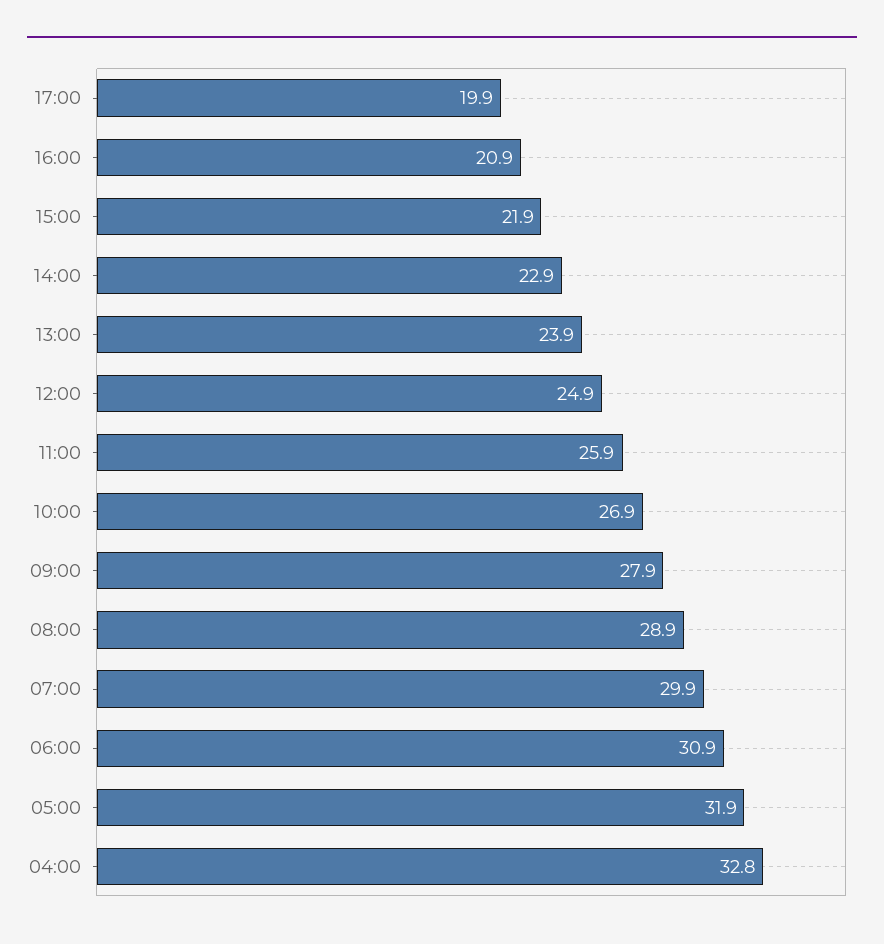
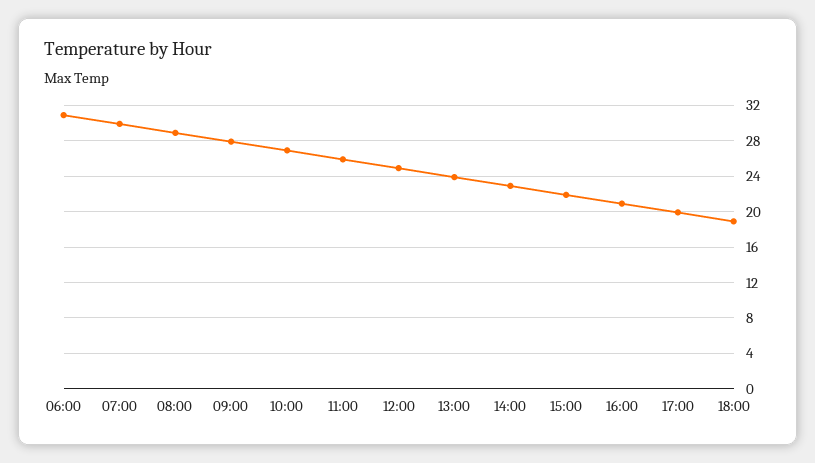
05:00: 31.9 -> none
04:00: 32.8 -> none
18:00: none -> 19

